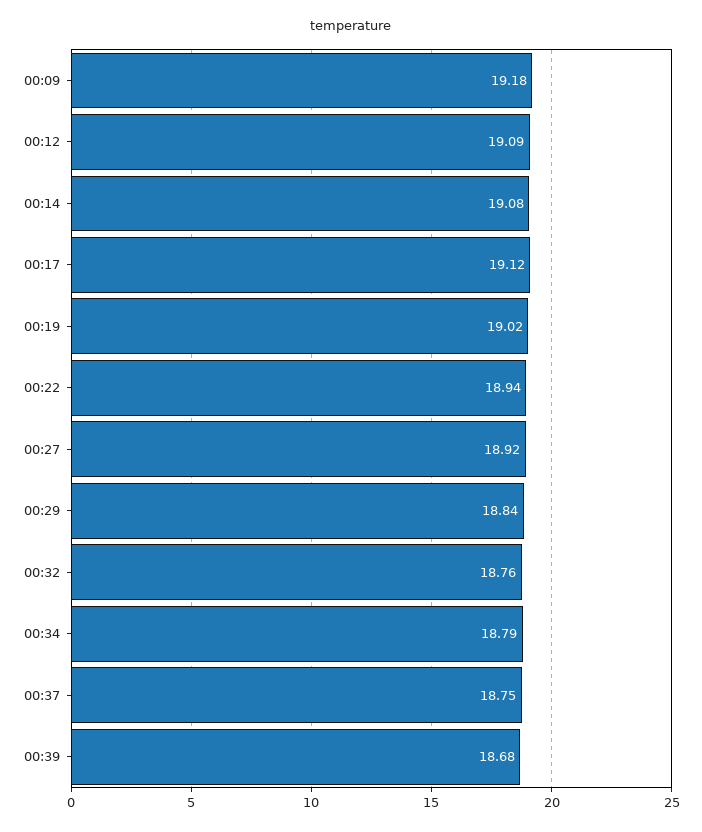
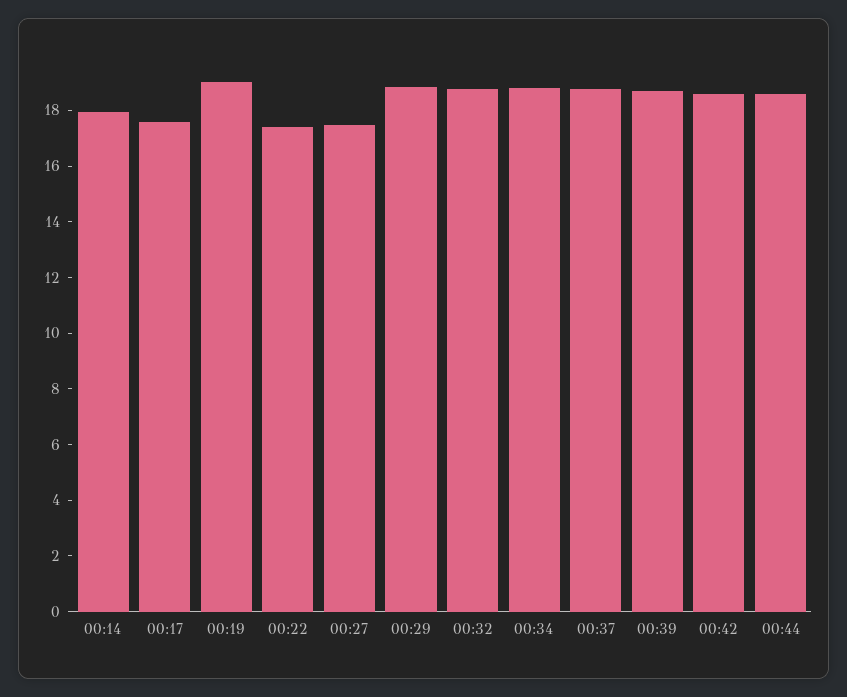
00:09: 19.18 -> none
00:12: 19.09 -> none
00:14: 19.08 -> 18
00:17: 19.12 -> 17.5
00:22: 18.94 -> 17.5
00:27: 18.92 -> 17.5
00:42: none -> 18.5
00:44: none -> 18.5

